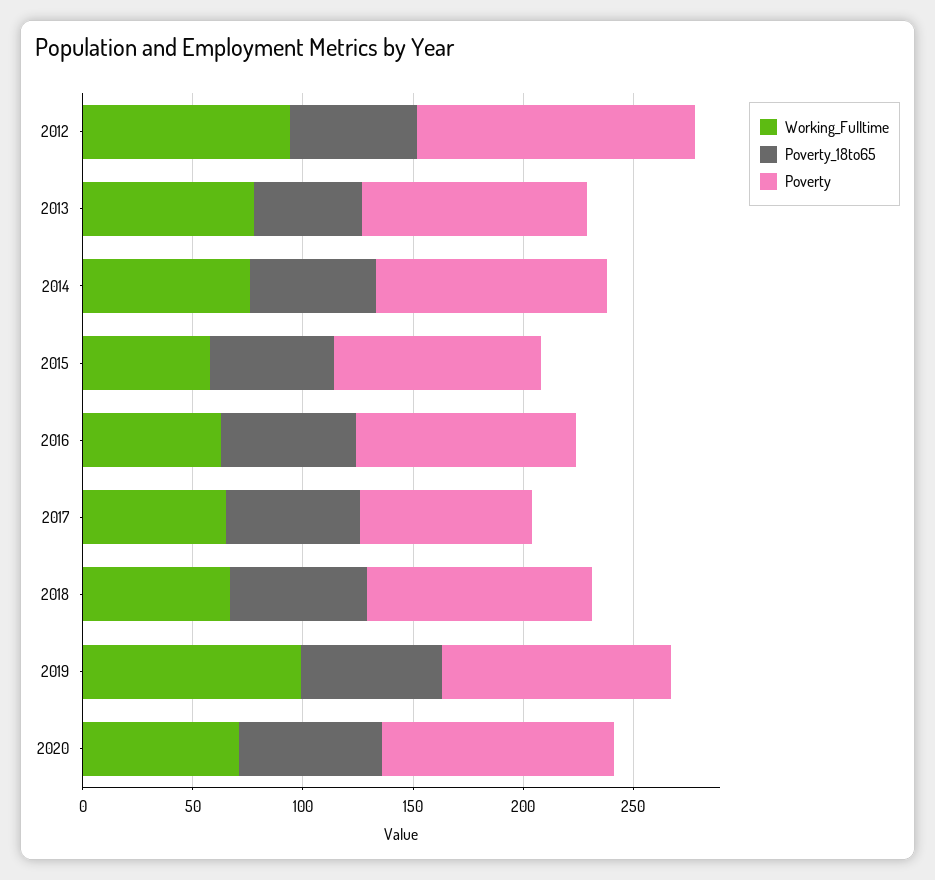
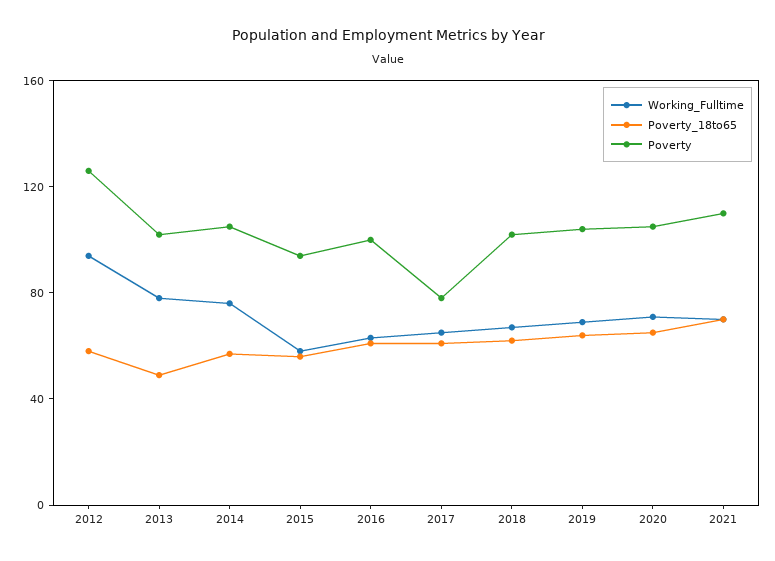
Working_Fulltime, 2019: 100 -> 70
Working_Fulltime, 2021: none -> 70
Poverty_18to65, 2021: none -> 70
Poverty, 2021: none -> 110

